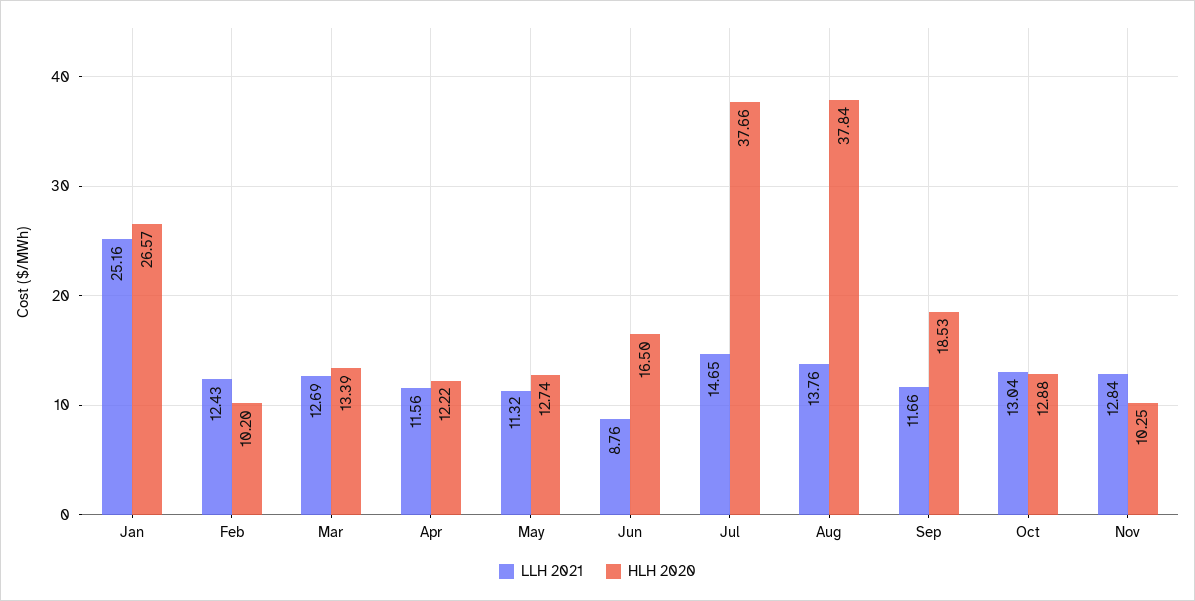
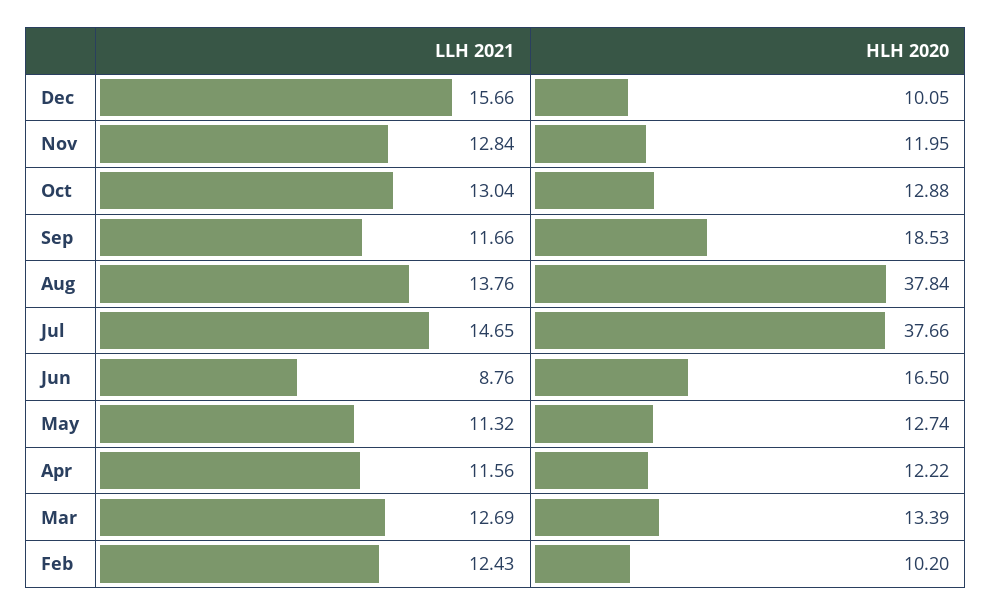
LLH 2021, Jan: 25.16 -> none
HLH 2020, Jan: 26.57 -> none
HLH 2020, Nov: 10.25 -> 11.95
LLH 2021, Dec: none -> 15.66
HLH 2020, Dec: none -> 10.05

